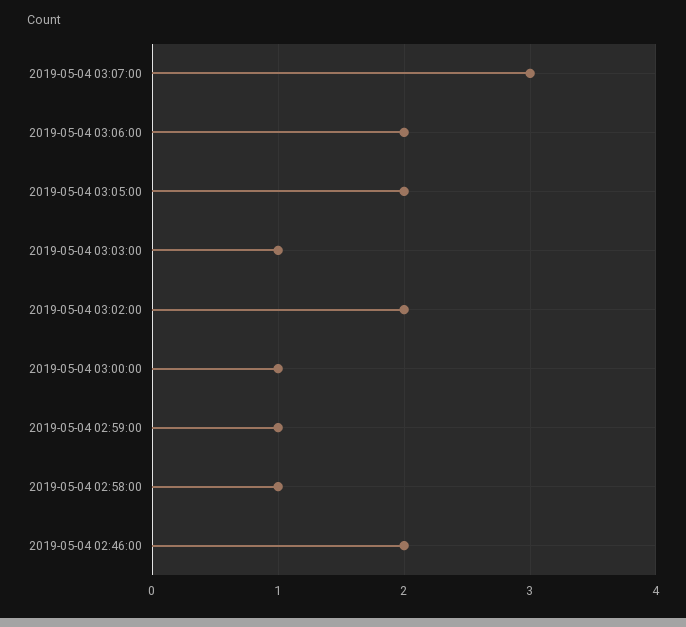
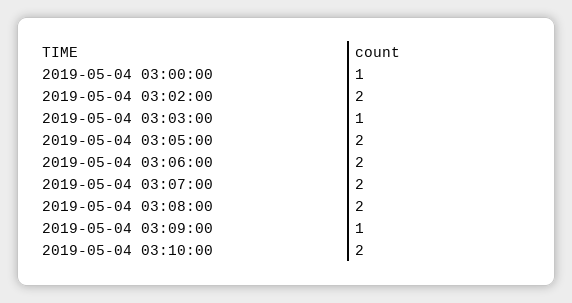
2019-05-04 03:07:00: 3 -> 2
2019-05-04 02:59:00: 1 -> none
2019-05-04 02:58:00: 1 -> none
2019-05-04 02:46:00: 2 -> none
2019-05-04 03:08:00: none -> 2
2019-05-04 03:09:00: none -> 1
2019-05-04 03:10:00: none -> 2

